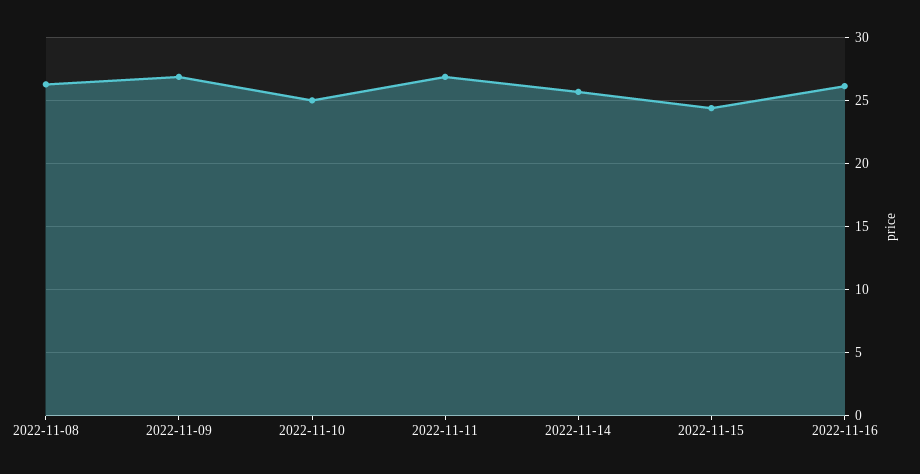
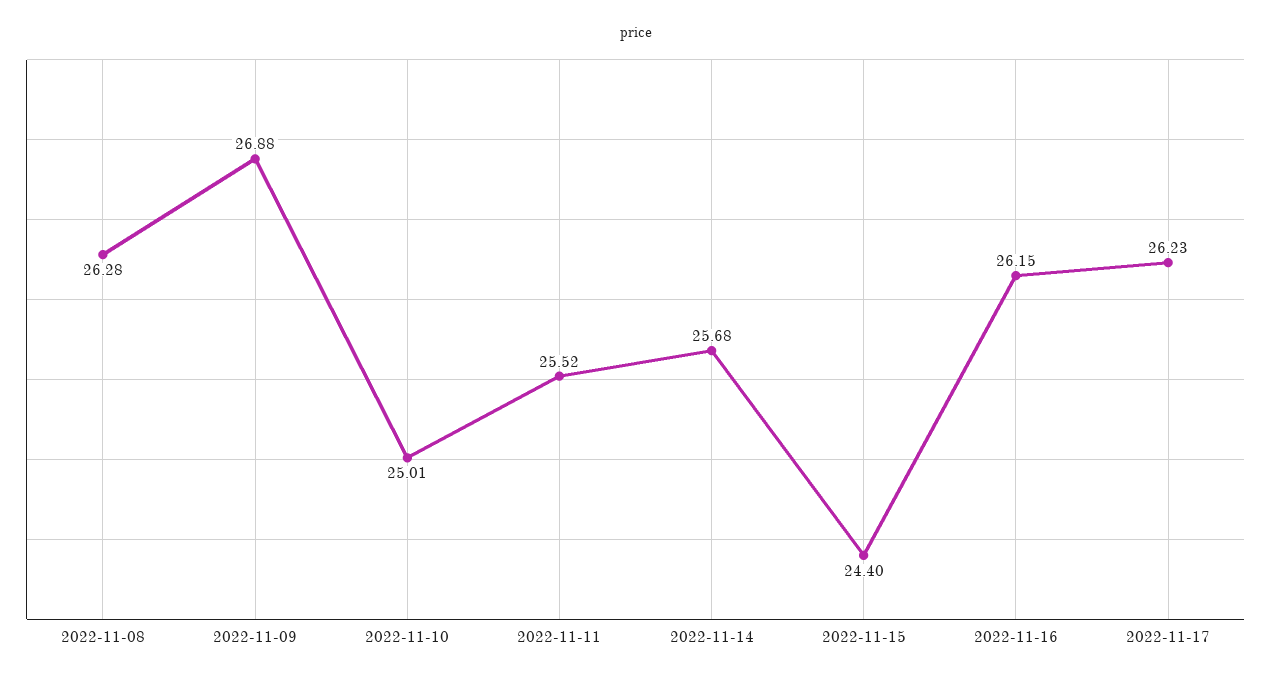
2022-11-11: 27 -> 25.52
2022-11-17: none -> 26.23

